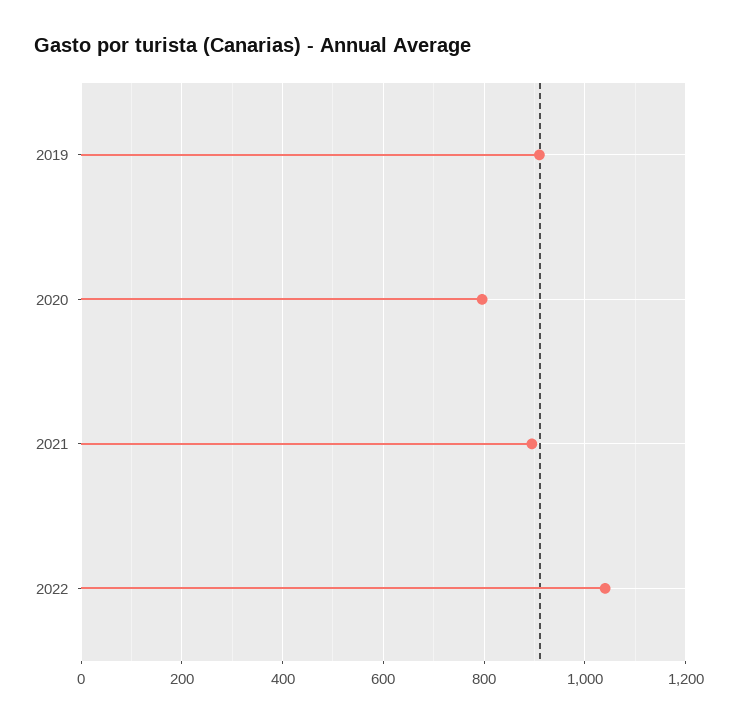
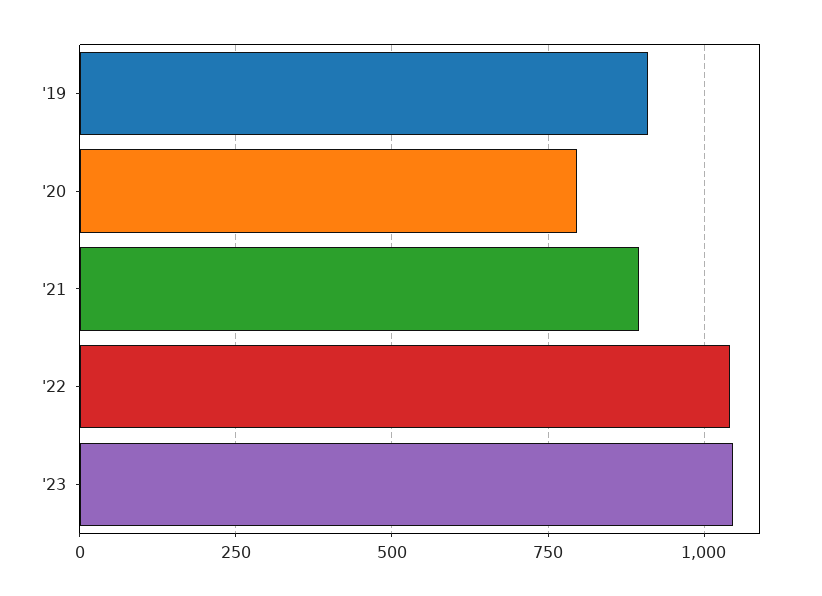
'23: none -> 1050

